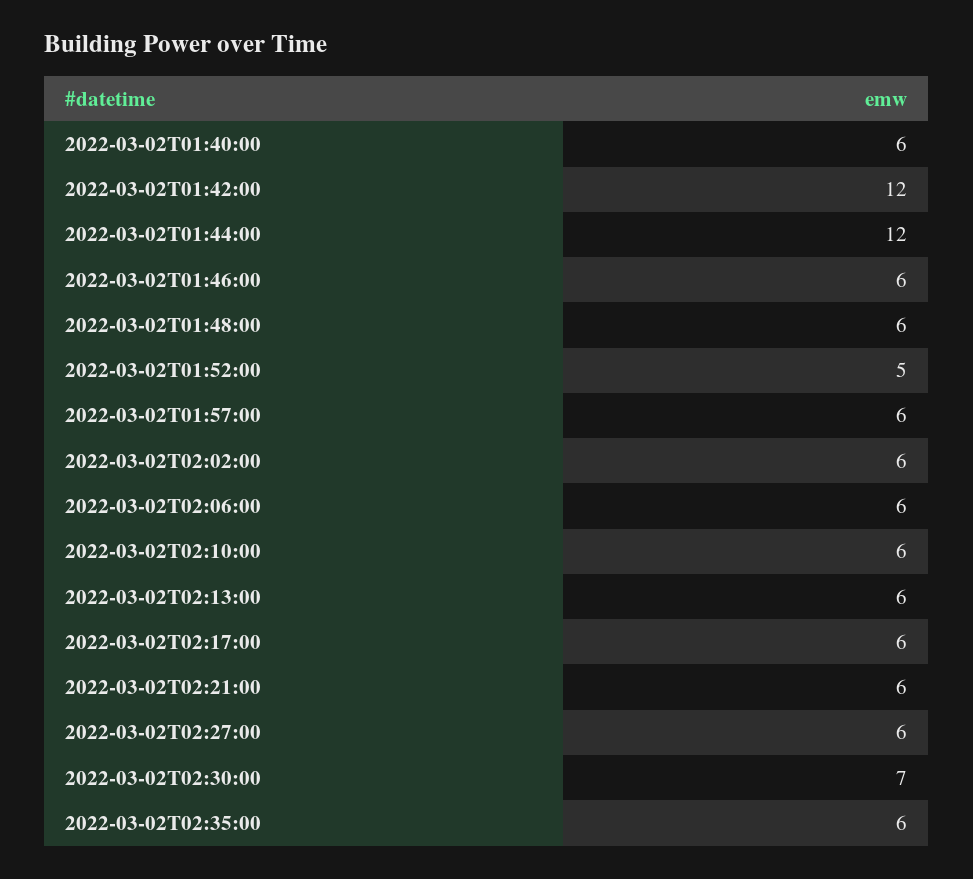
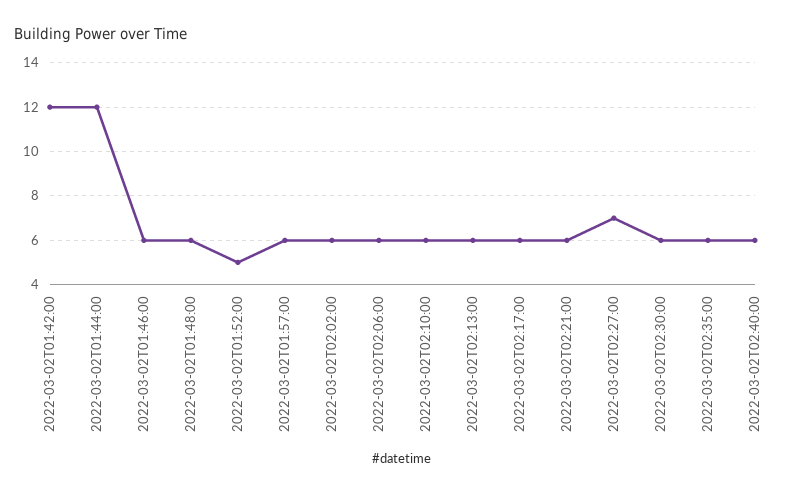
2022-03-02T01:40:00: 6 -> none
2022-03-02T02:27:00: 6 -> 7
2022-03-02T02:30:00: 7 -> 6
2022-03-02T02:40:00: none -> 6

